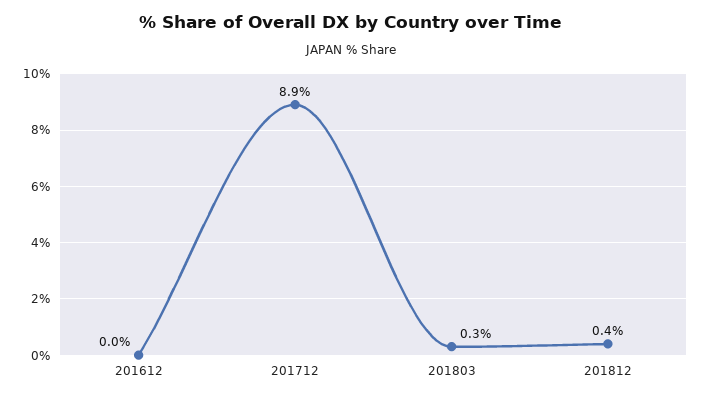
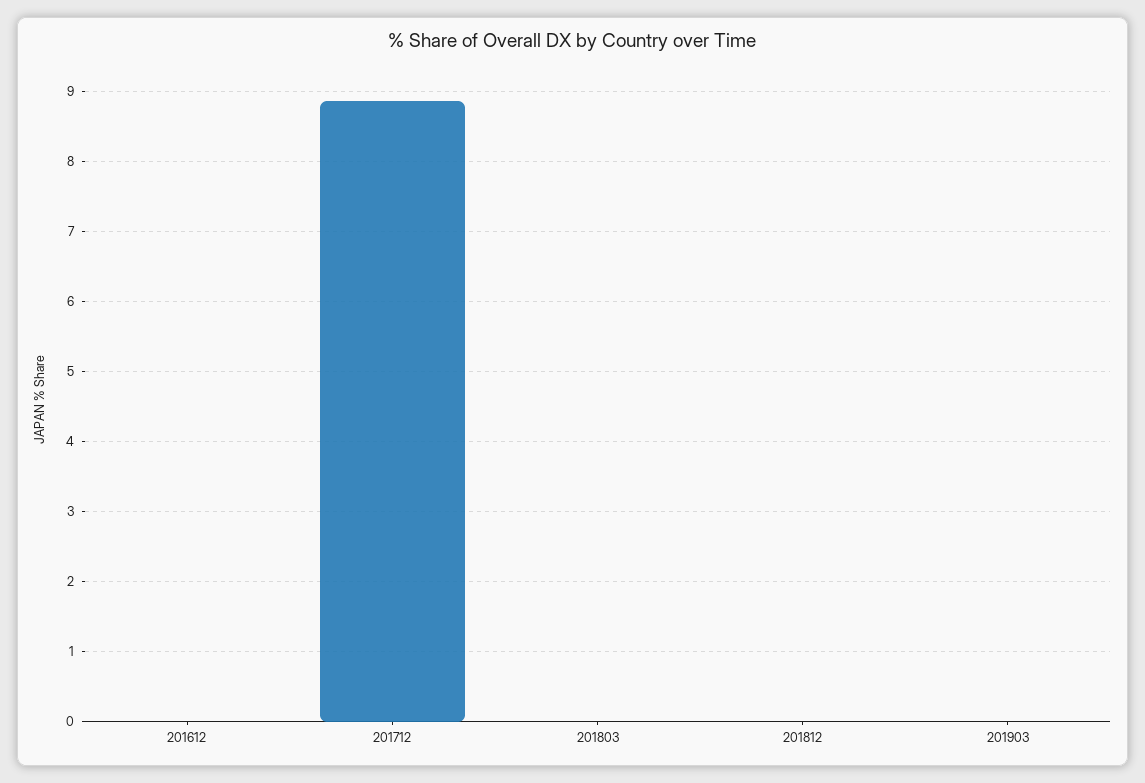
201803: 0.3 -> 0
201812: 0.4 -> 0
201903: none -> 0

